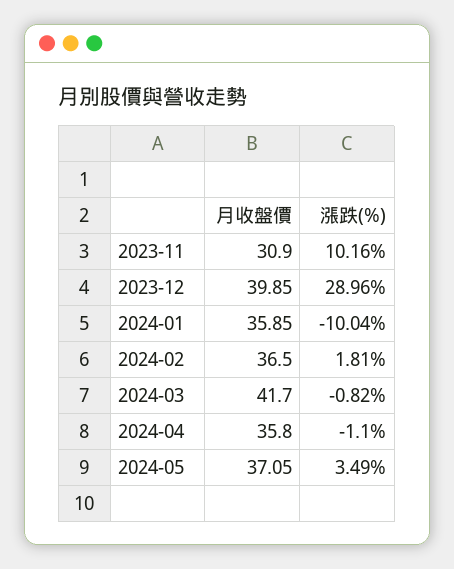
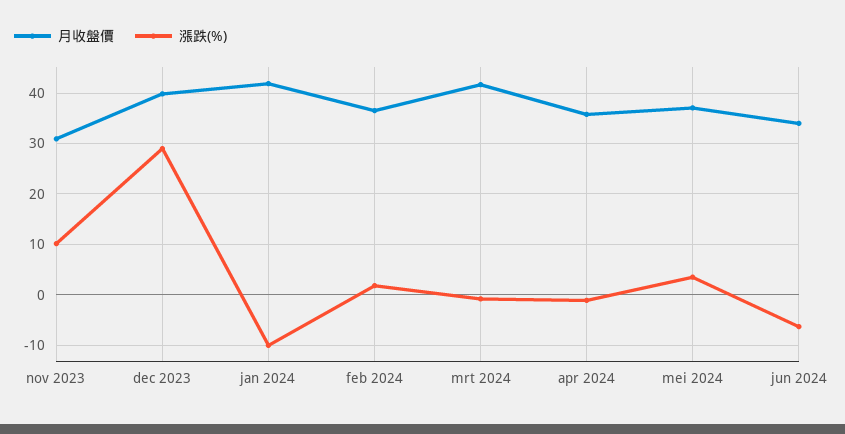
月收盤價, 2024-01: 35.85 -> 42
月收盤價, jun 2024: none -> 34
漲跌(%), jun 2024: none -> -6

